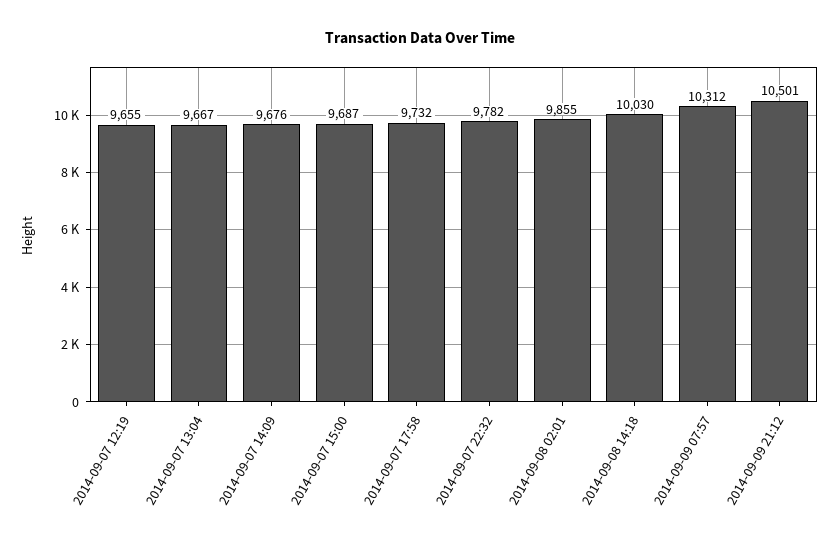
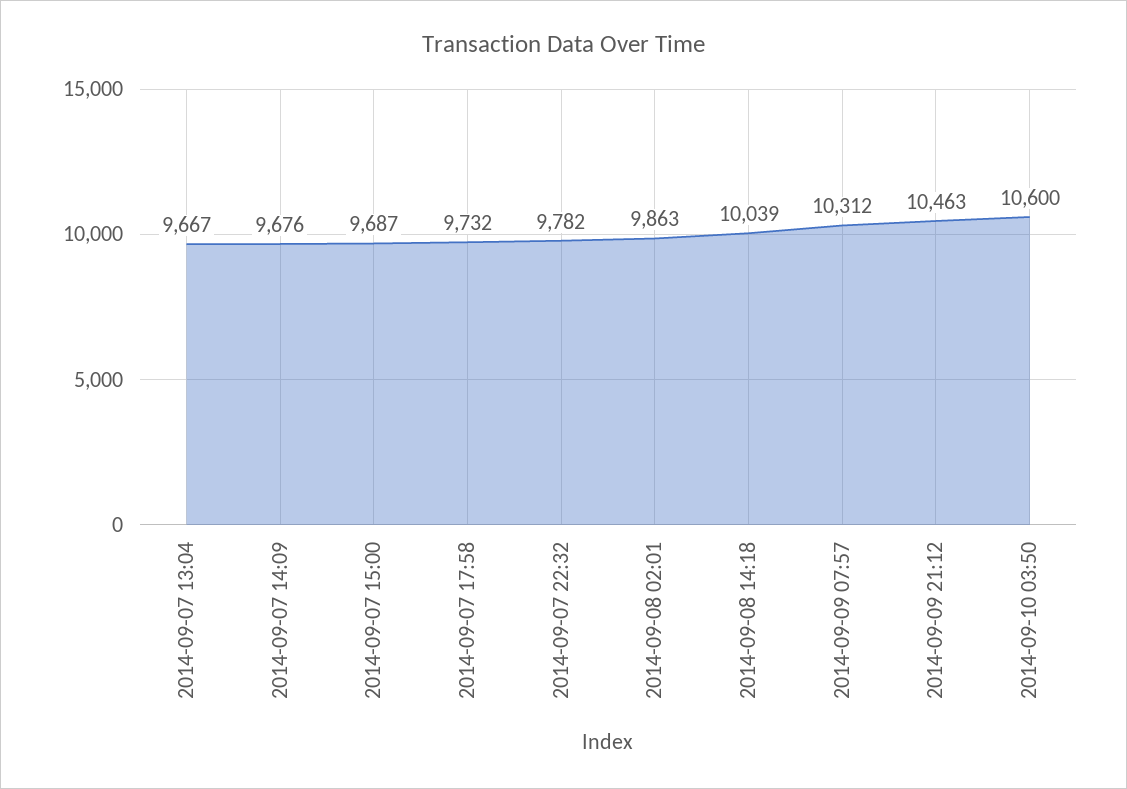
2014-09-07 12:19: 9655 -> none
2014-09-08 02:01: 9855 -> 9863
2014-09-08 14:18: 10030 -> 10039
2014-09-09 21:12: 10501 -> 10463
2014-09-10 03:50: none -> 10600

